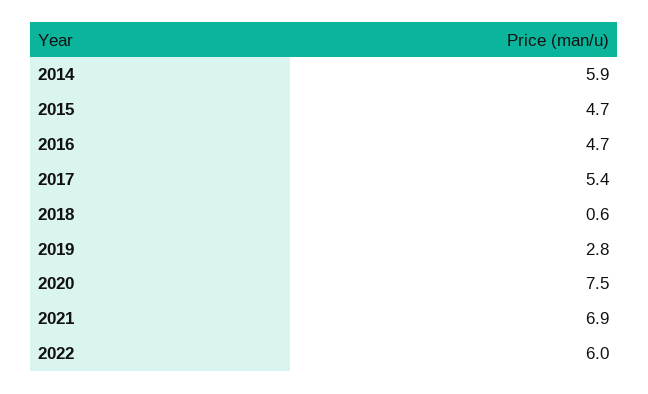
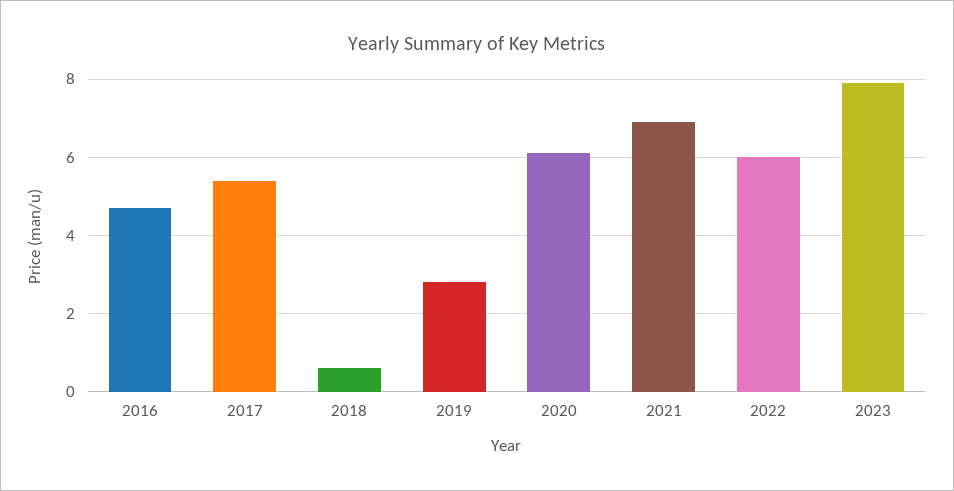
2014: 5.9 -> none
2015: 4.7 -> none
2020: 7.5 -> 6
2023: none -> 8

